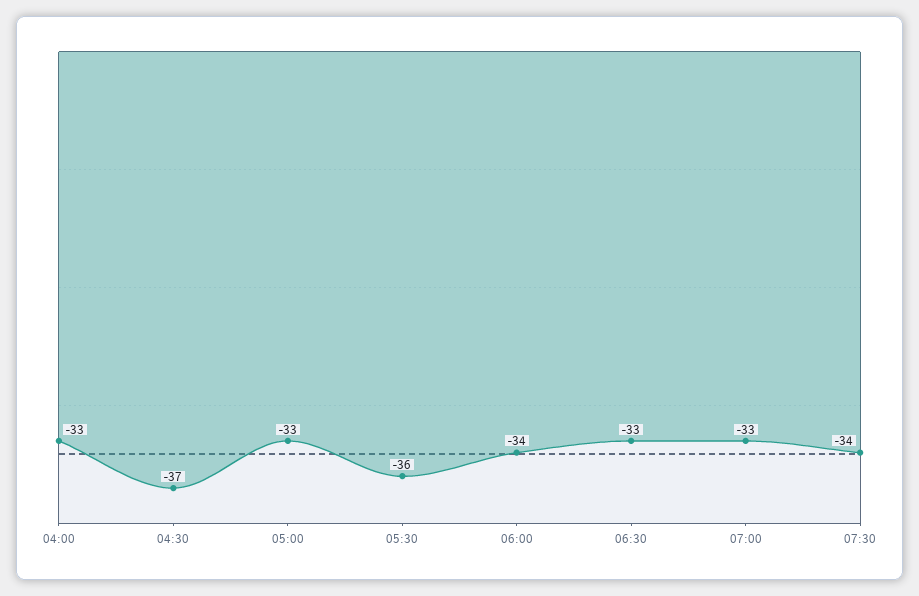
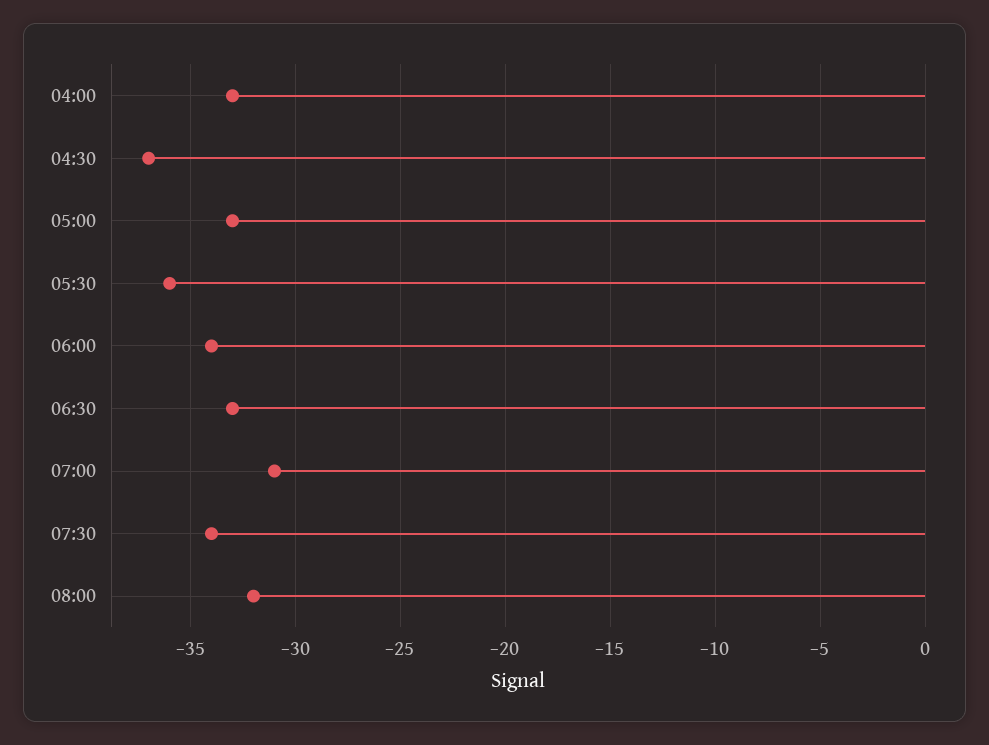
07:00: -33 -> -31
08:00: none -> -32

